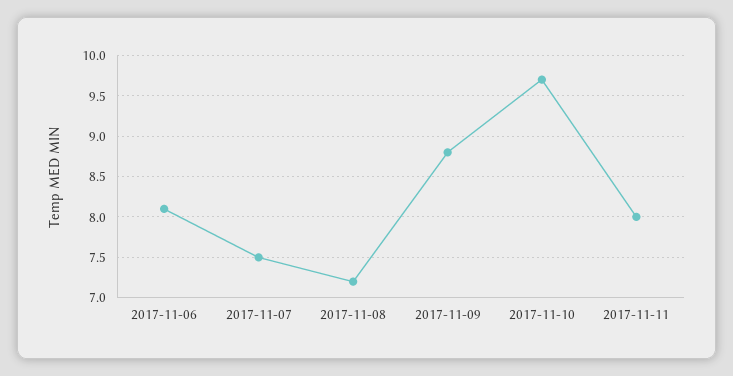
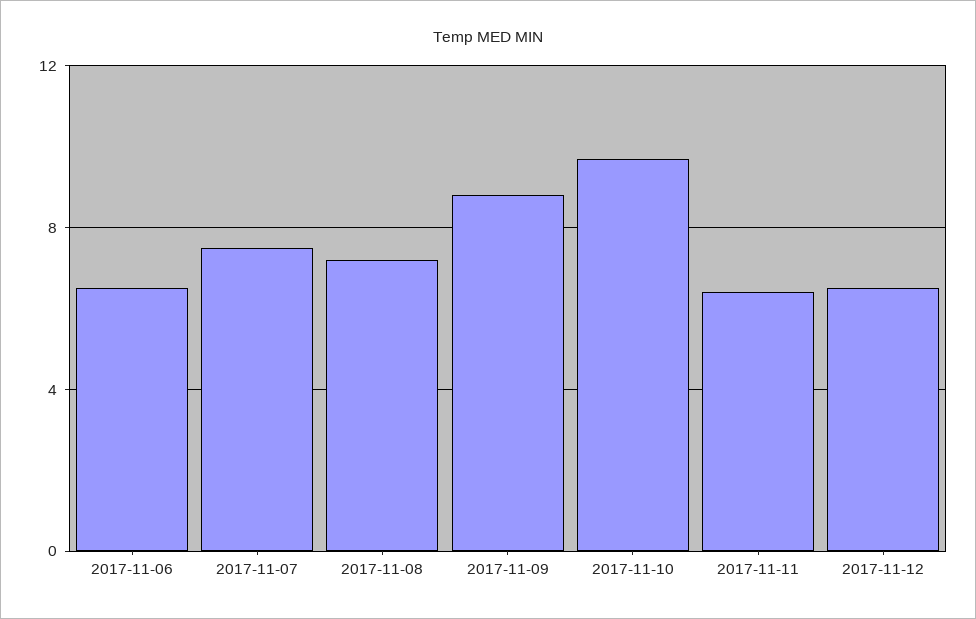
2017-11-06: 8.1 -> 6.5
2017-11-11: 8 -> 6.5
2017-11-12: none -> 6.5

